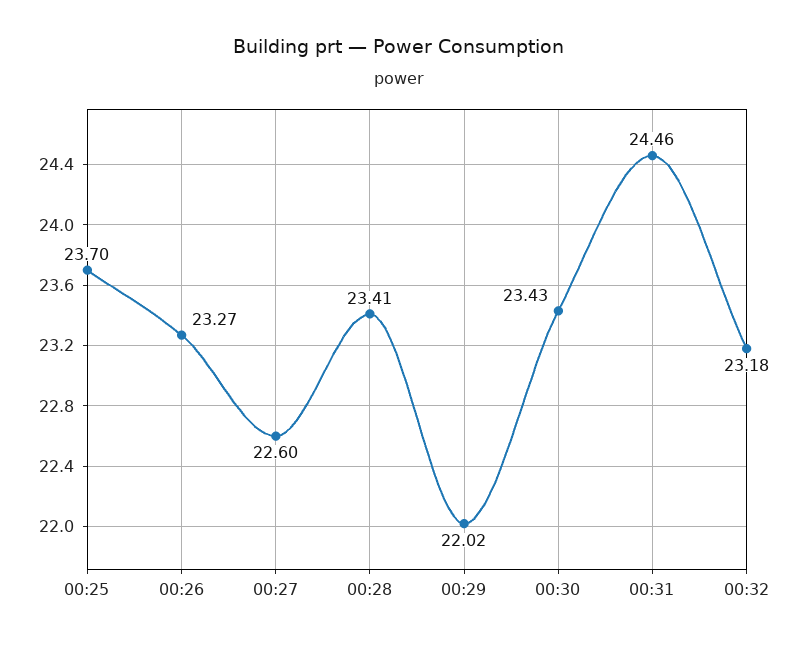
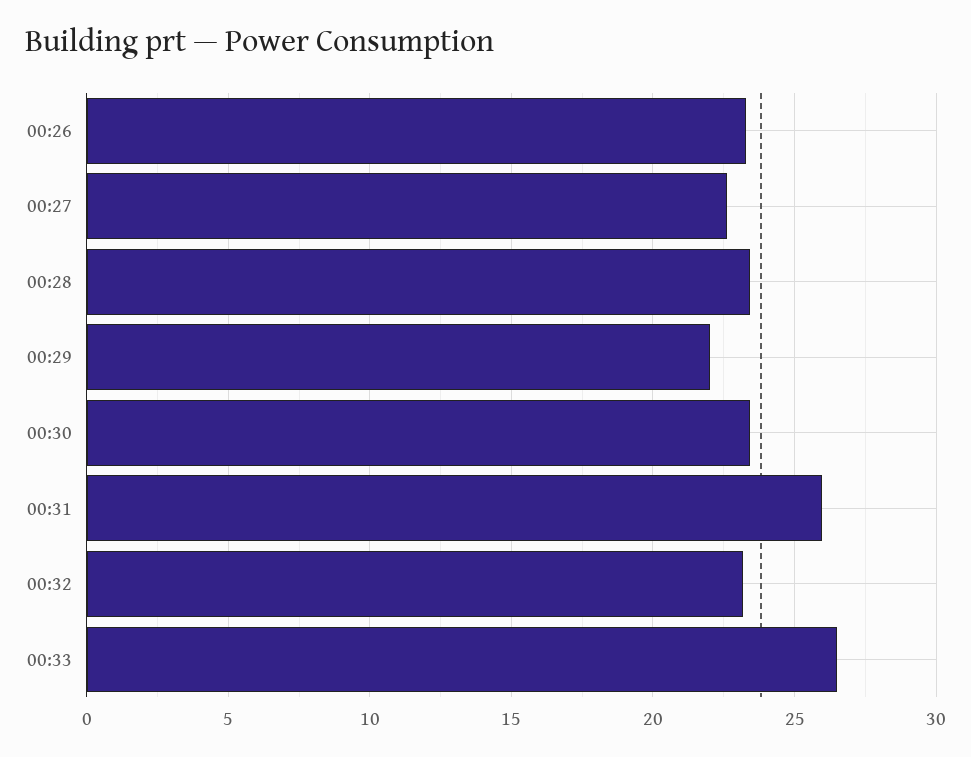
00:25: 23.7 -> none
00:31: 24.46 -> 26
00:33: none -> 26.5

